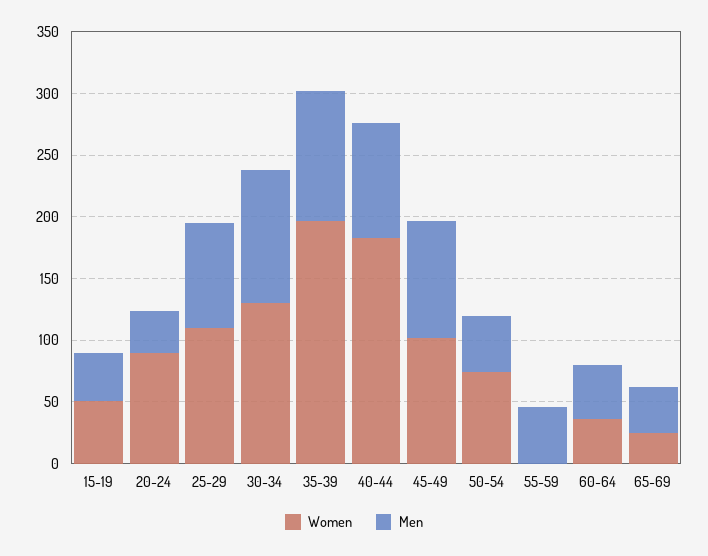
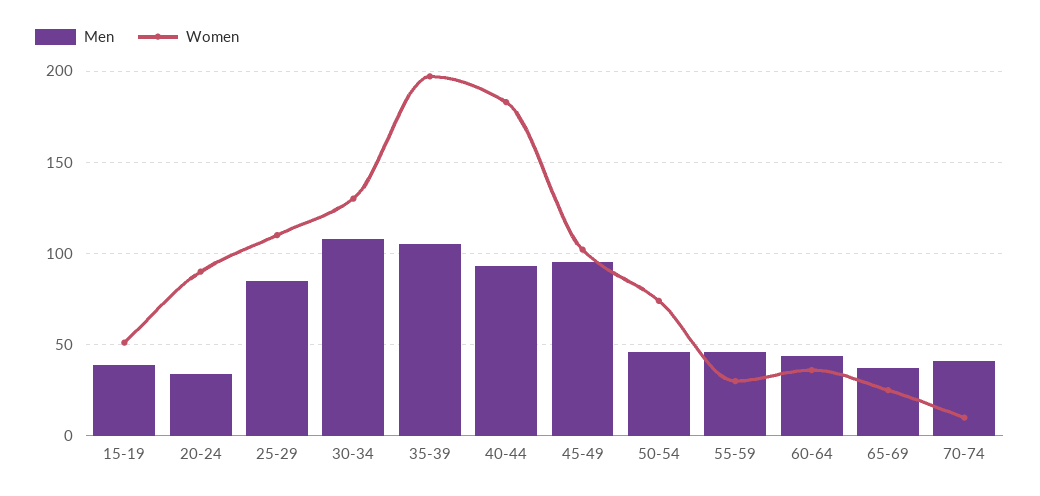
Women, 55-59: 0 -> 30
Men, 70-74: none -> 40
Women, 70-74: none -> 10

